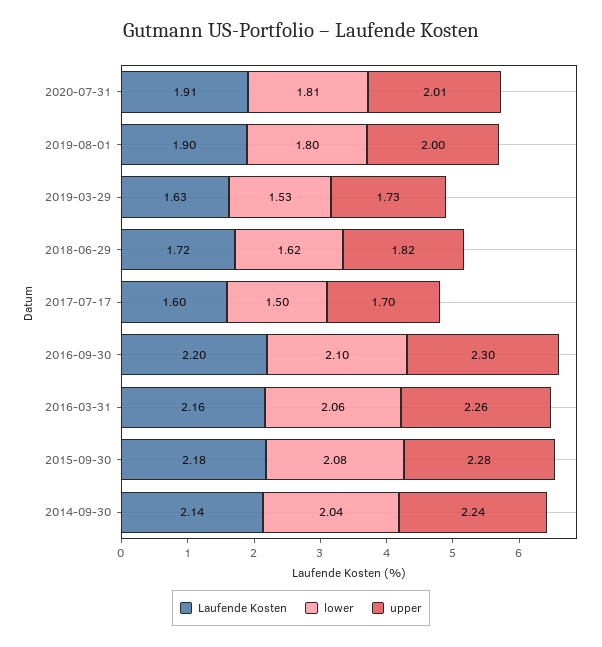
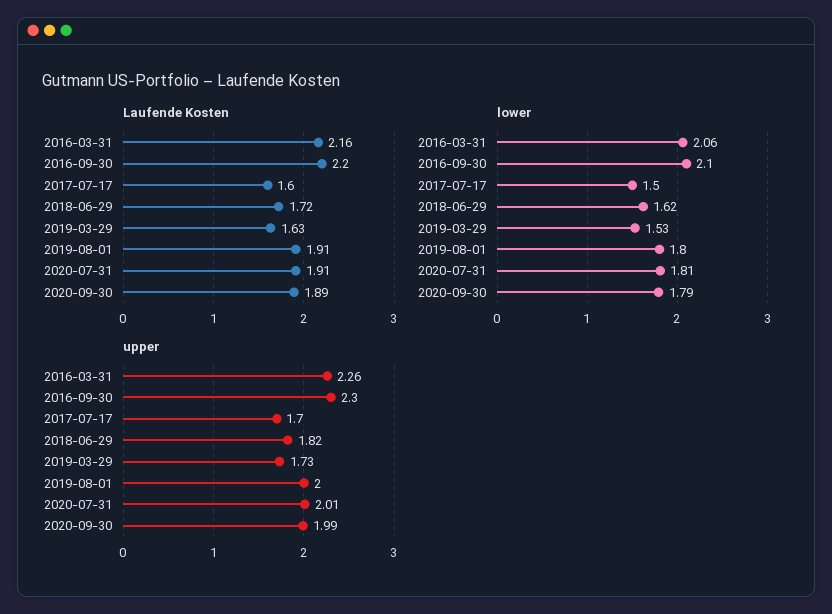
Laufende Kosten, 2019-08-01: 1.9 -> 1.91
Laufende Kosten, 2015-09-30: 2.18 -> none
lower, 2015-09-30: 2.08 -> none
upper, 2015-09-30: 2.28 -> none
Laufende Kosten, 2014-09-30: 2.14 -> none
lower, 2014-09-30: 2.04 -> none
upper, 2014-09-30: 2.24 -> none
Laufende Kosten, 2020-09-30: none -> 1.89
lower, 2020-09-30: none -> 1.79
upper, 2020-09-30: none -> 1.99

